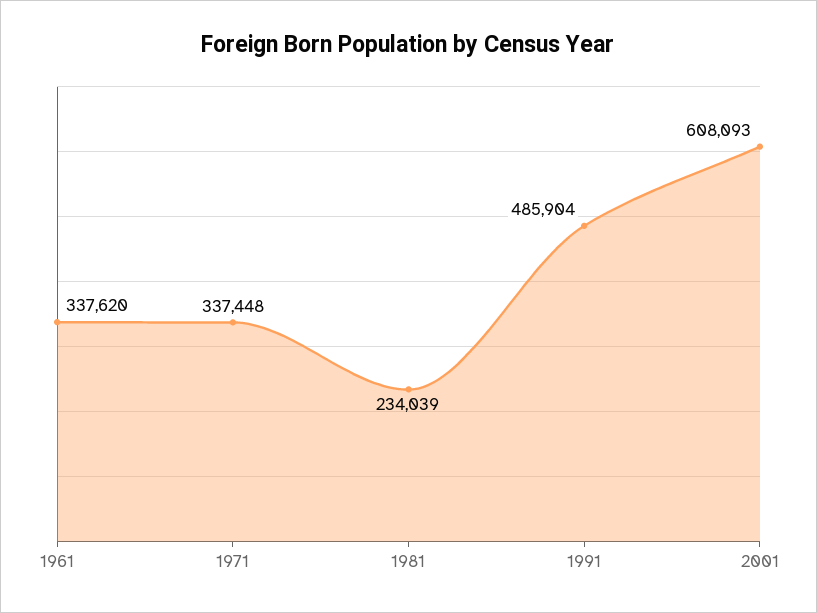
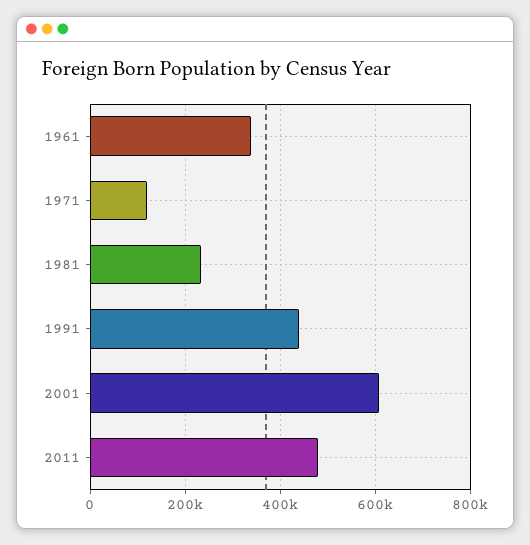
1971: 337448 -> 120000
1991: 485904 -> 440000
2011: none -> 480000

